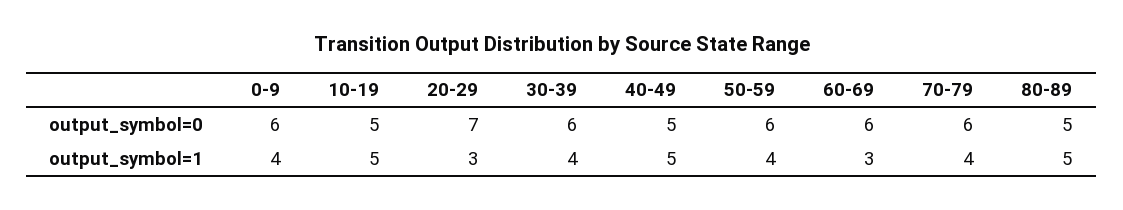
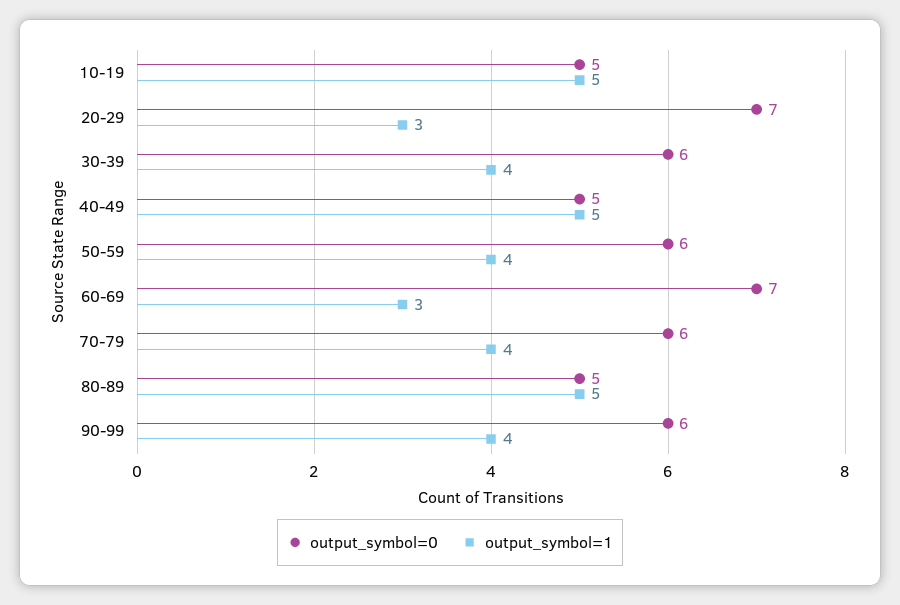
output_symbol=0, 0-9: 6 -> none
output_symbol=0, 60-69: 6 -> 7
output_symbol=1, 0-9: 4 -> none
output_symbol=0, 90-99: none -> 6
output_symbol=1, 90-99: none -> 4

